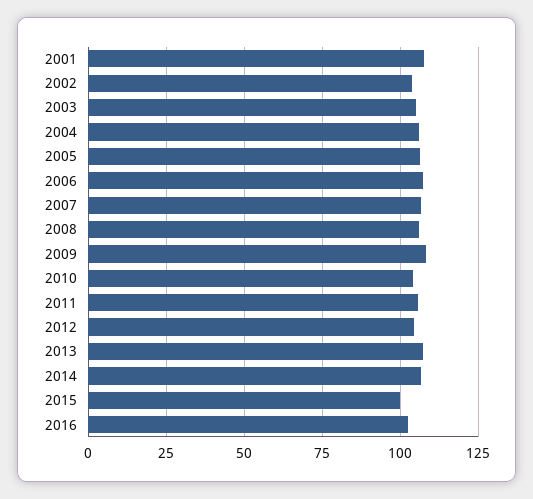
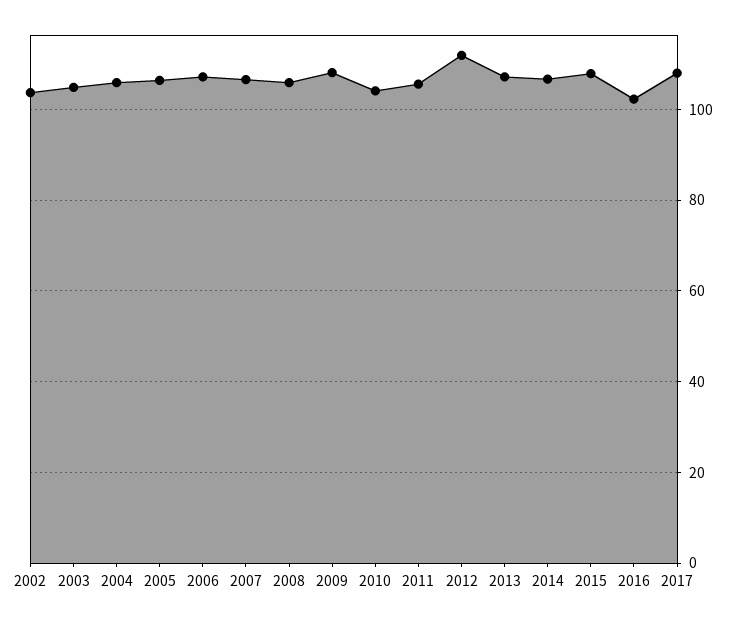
2001: 107.5 -> none
2012: 105 -> 112
2015: 100 -> 108
2017: none -> 108

